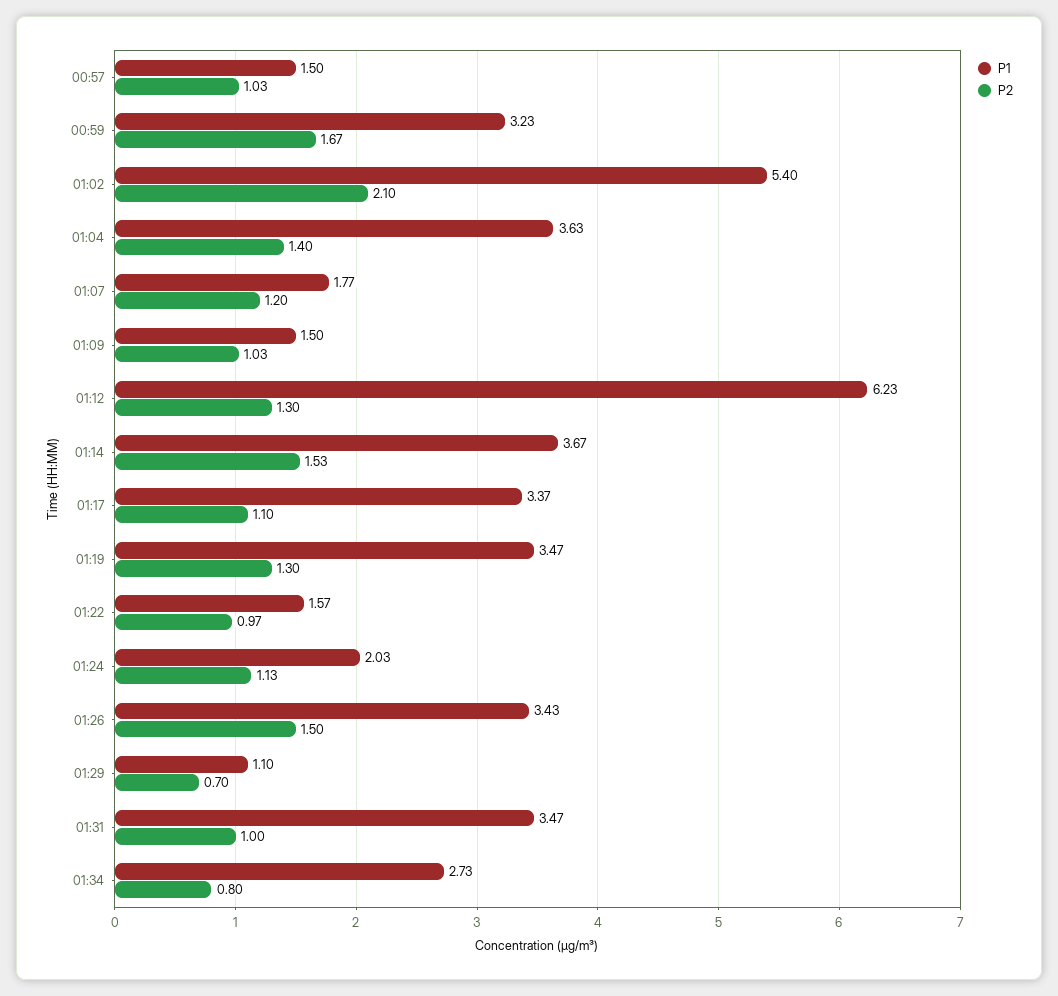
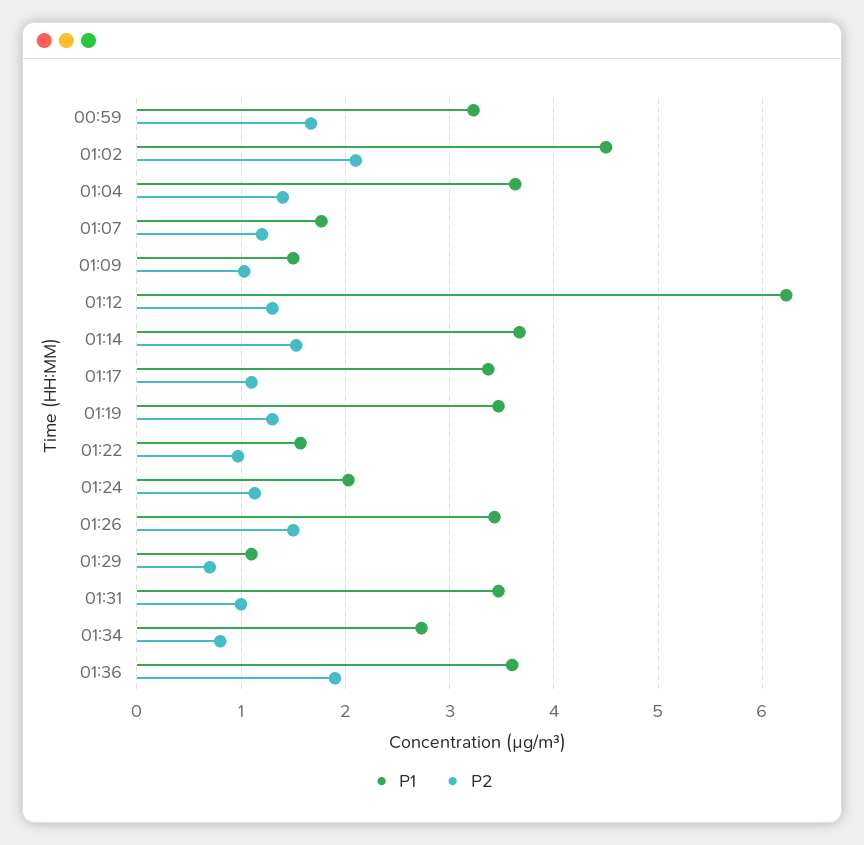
P1, 00:57: 1.5 -> none
P2, 00:57: 1.03 -> none
P1, 01:02: 5.4 -> 4.5
P1, 01:36: none -> 3.6
P2, 01:36: none -> 1.9

